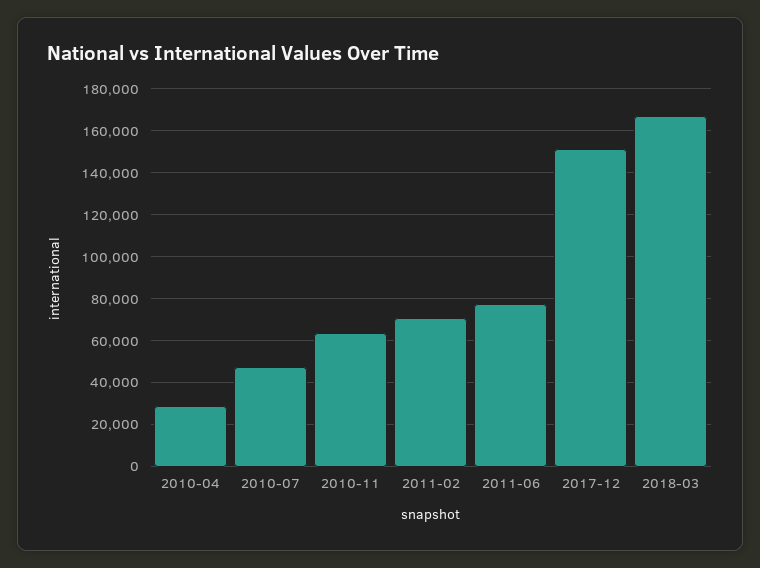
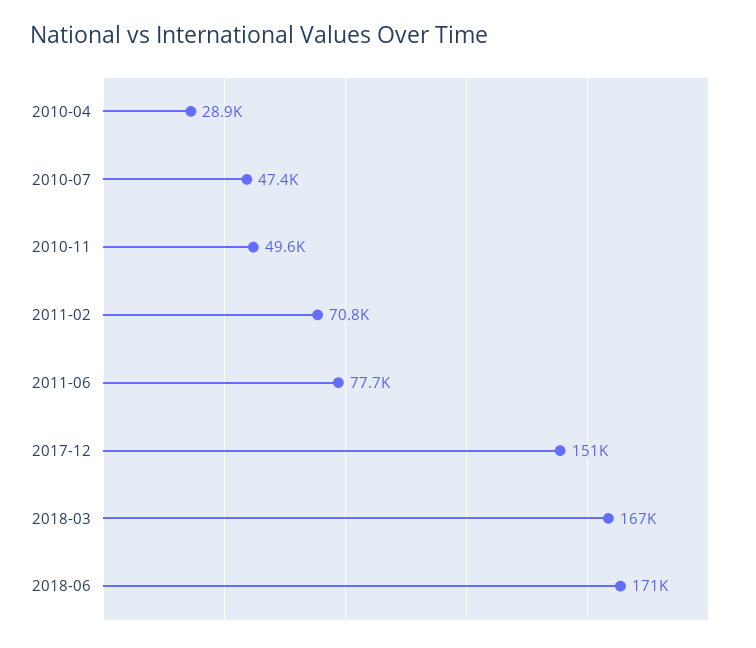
2010-11: 65000 -> 49600
2018-06: none -> 171000

